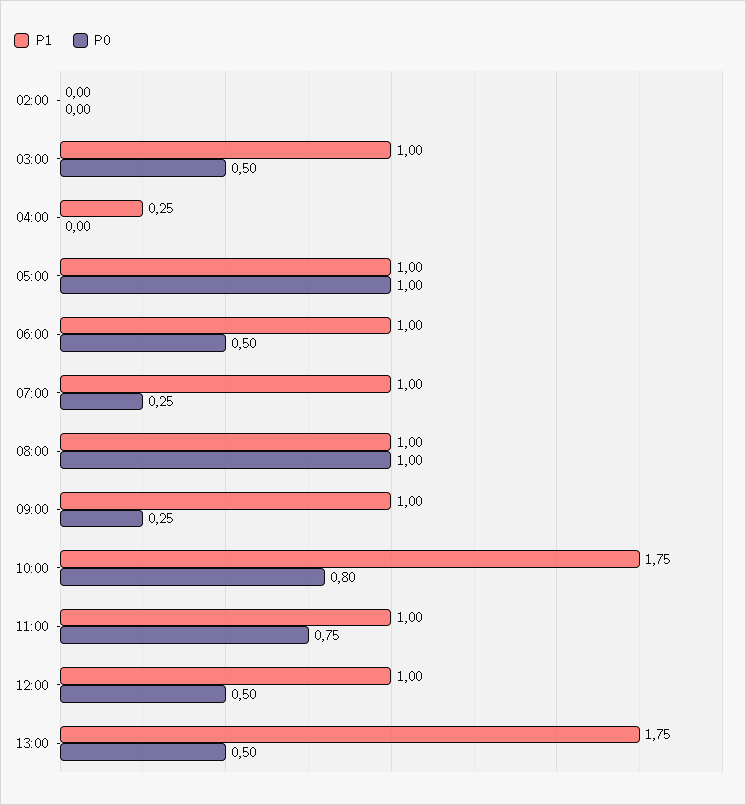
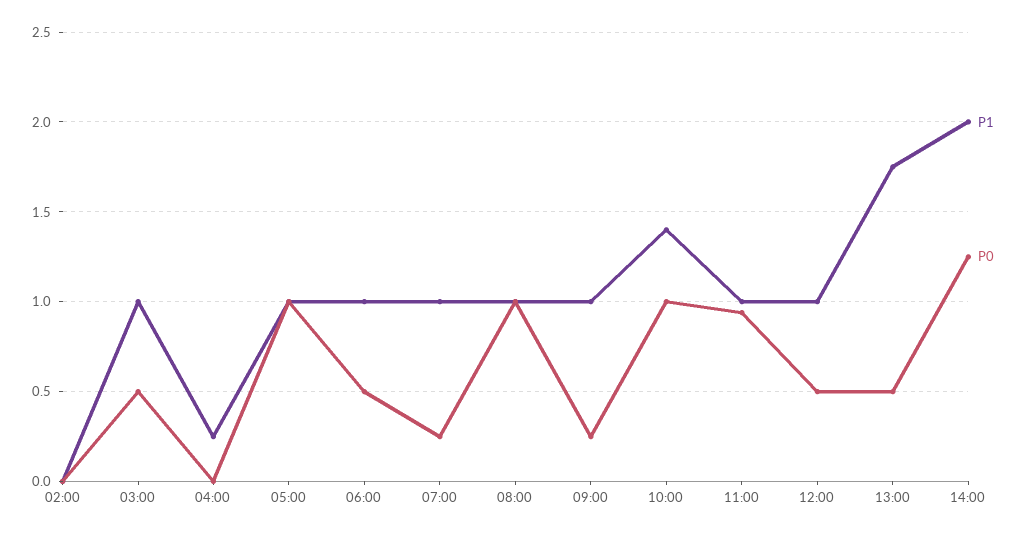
P1, 10:00: 1.75 -> 1.4
P0, 10:00: 0.8 -> 1
P0, 11:00: 0.75 -> 0.95
P1, 14:00: none -> 2
P0, 14:00: none -> 1.25

